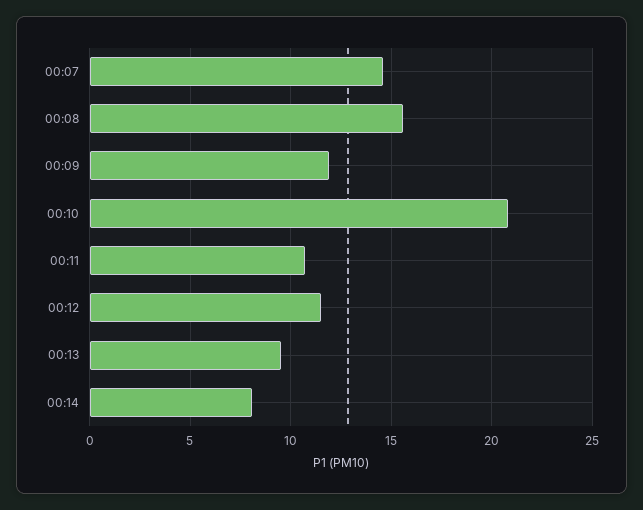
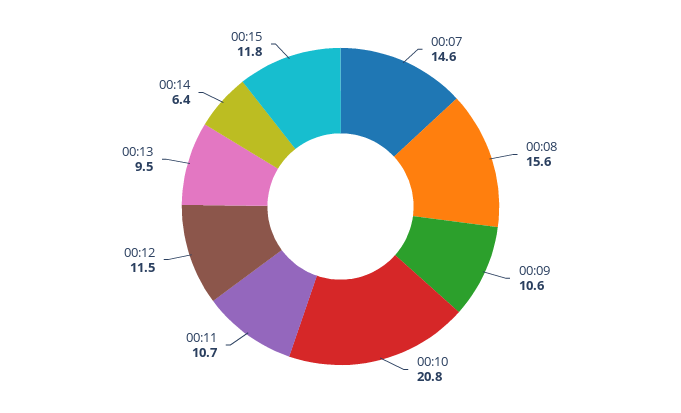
00:09: 12 -> 10.6
00:14: 8 -> 6.4
00:15: none -> 11.8

